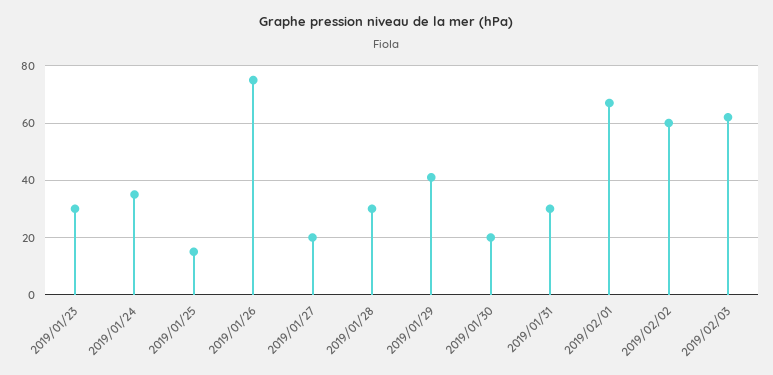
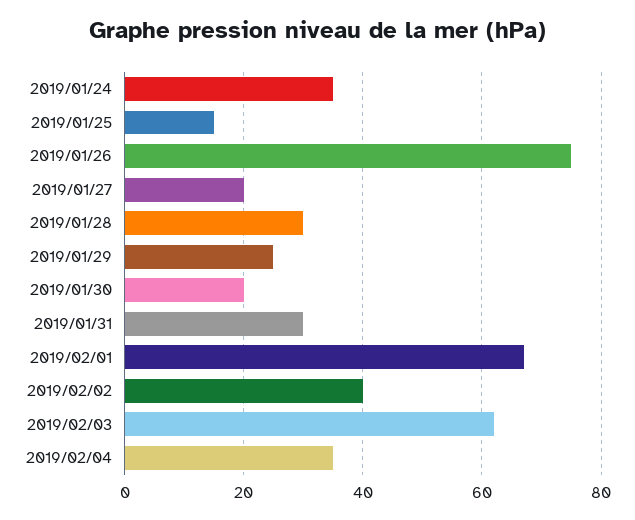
2019/01/23: 30 -> none
2019/01/29: 40 -> 25
2019/02/02: 60 -> 40
2019/02/04: none -> 35

